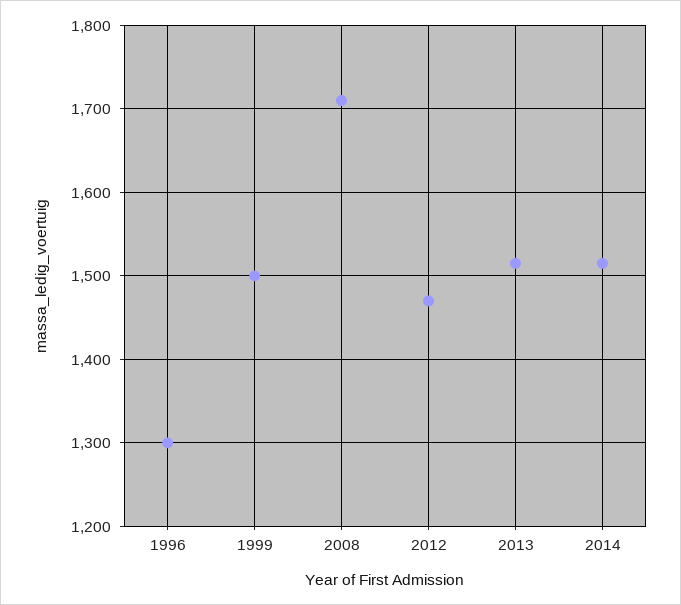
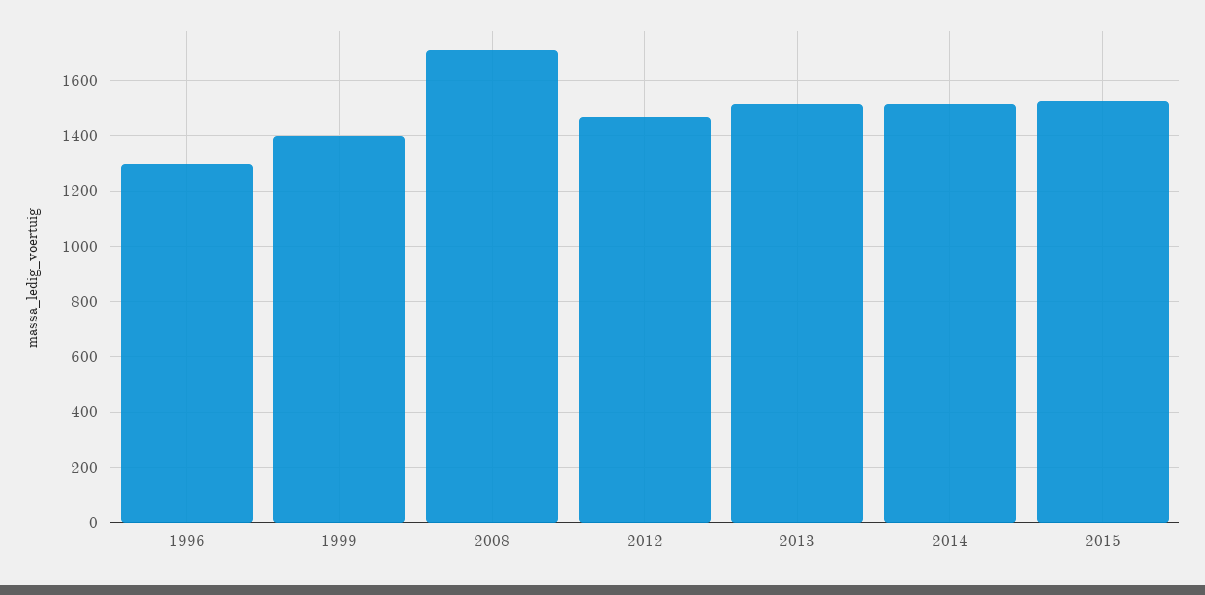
1999: 1500 -> 1400
2015: none -> 1525

